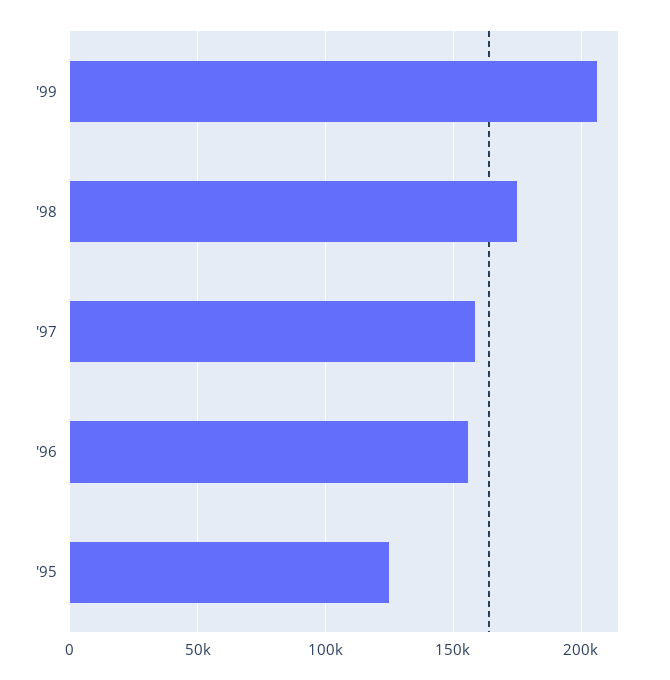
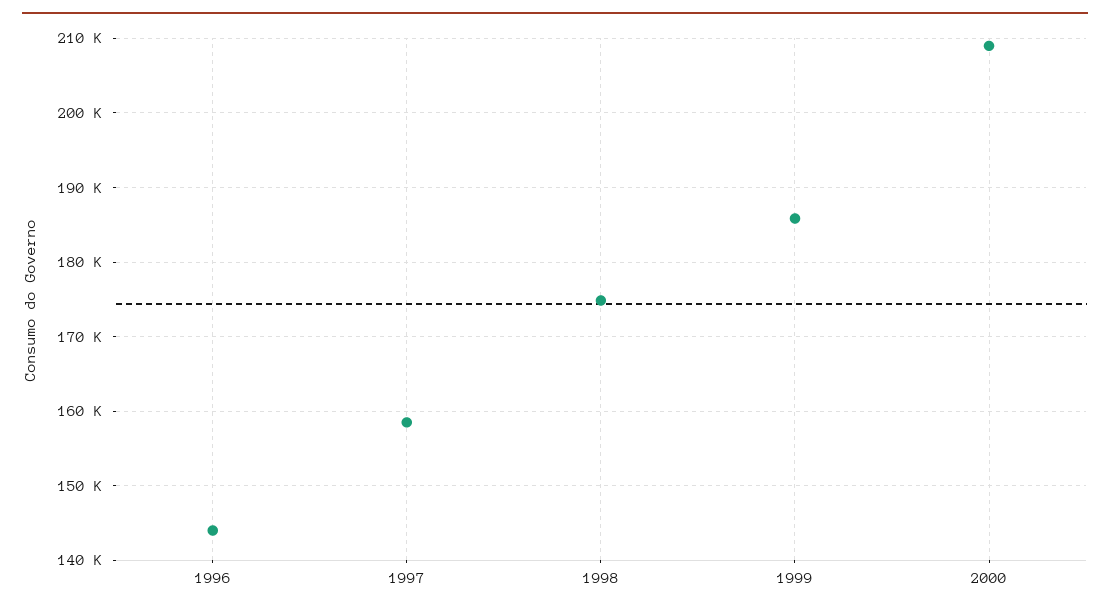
'99: 205000 -> 186000
'96: 155000 -> 144000
'95: 125000 -> none
2000: none -> 209000

